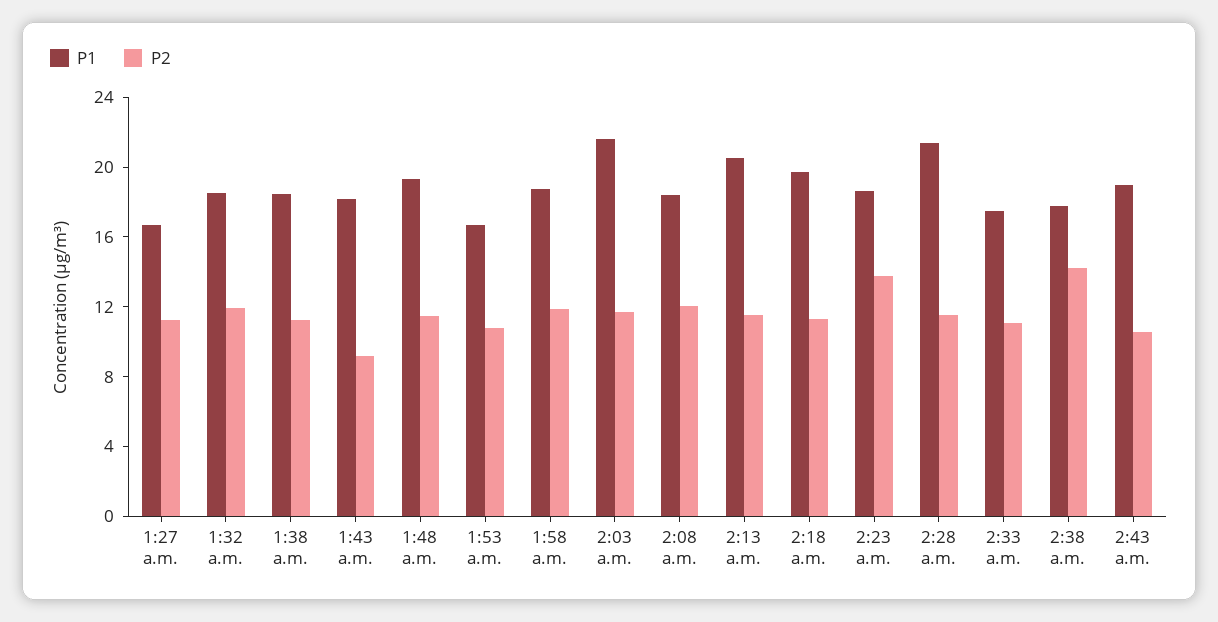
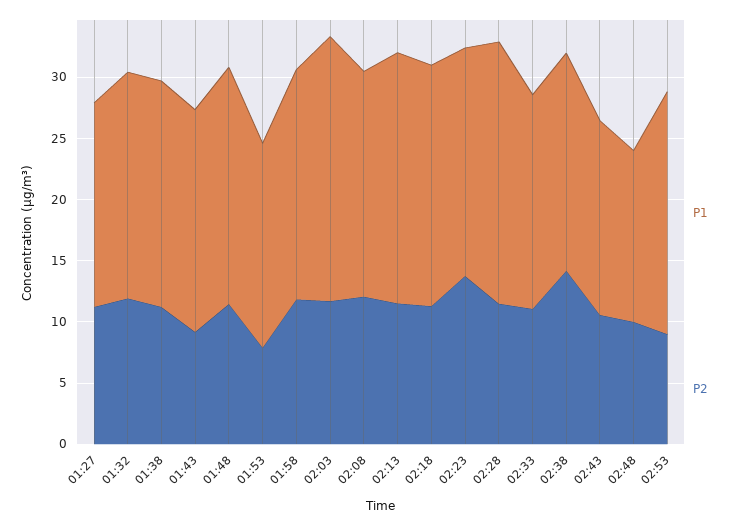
P2, 1:53 a.m.: 11 -> 8
P1, 2:43 a.m.: 19 -> 16
P1, 02:48: none -> 14
P2, 02:48: none -> 10
P1, 02:53: none -> 20
P2, 02:53: none -> 9

